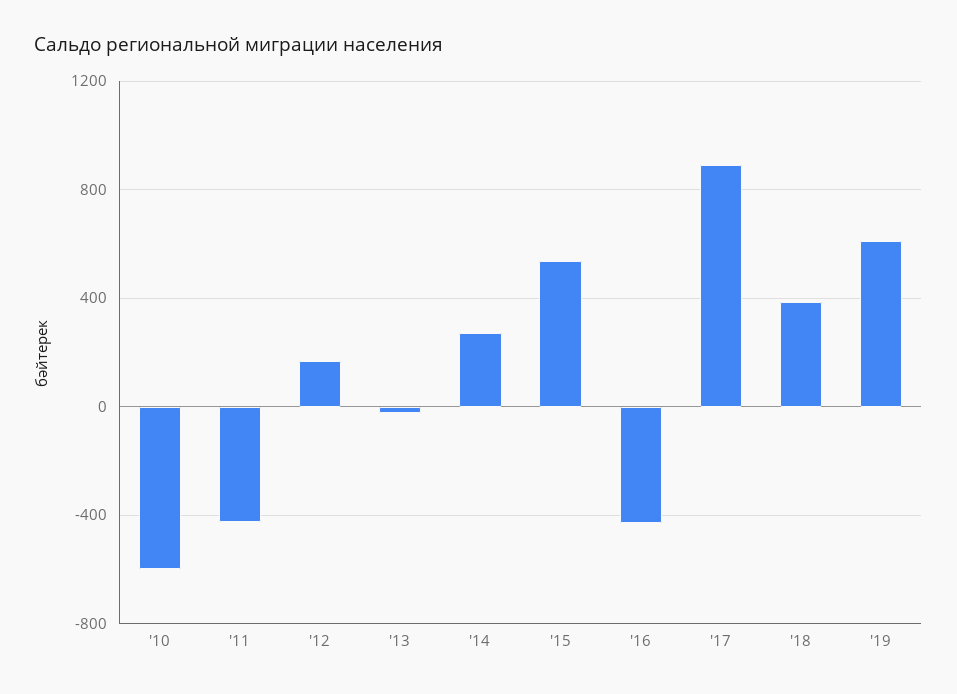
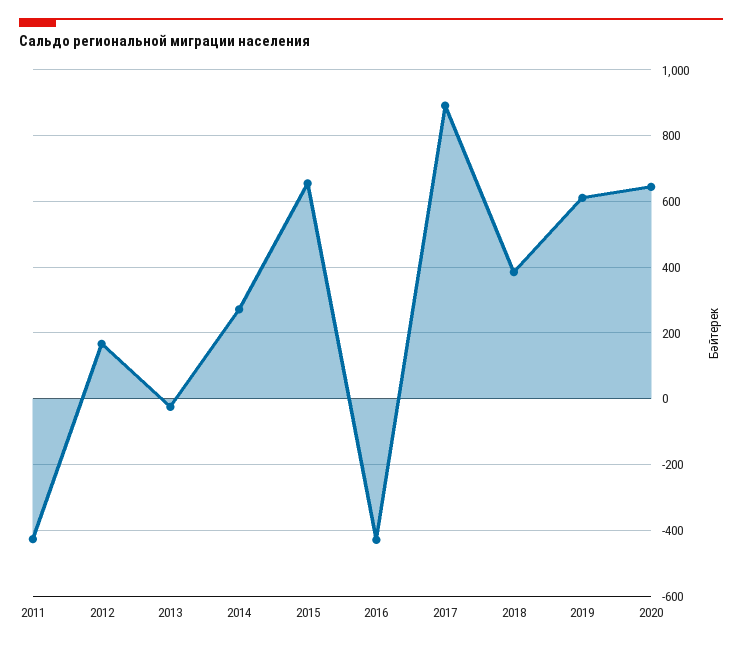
'10: -600 -> none
'15: 550 -> 660
2020: none -> 640

